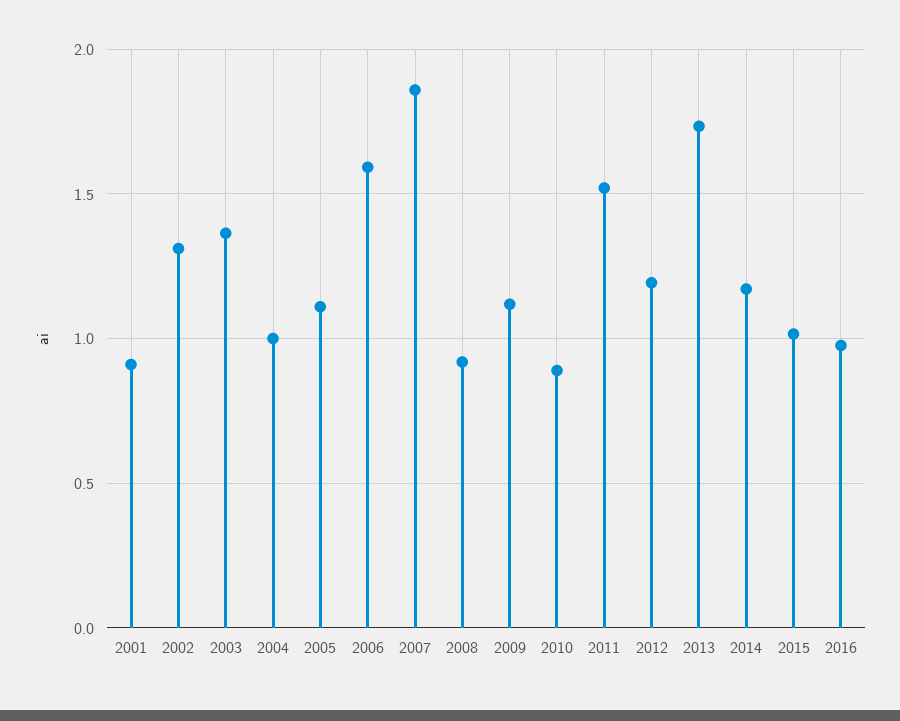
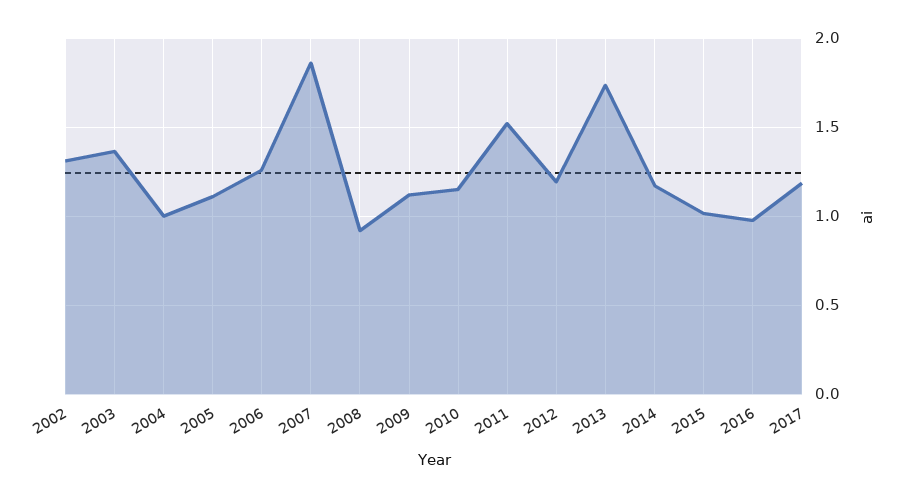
2001: 0.9 -> none
2006: 1.6 -> 1.25
2010: 0.9 -> 1.15
2017: none -> 1.2

